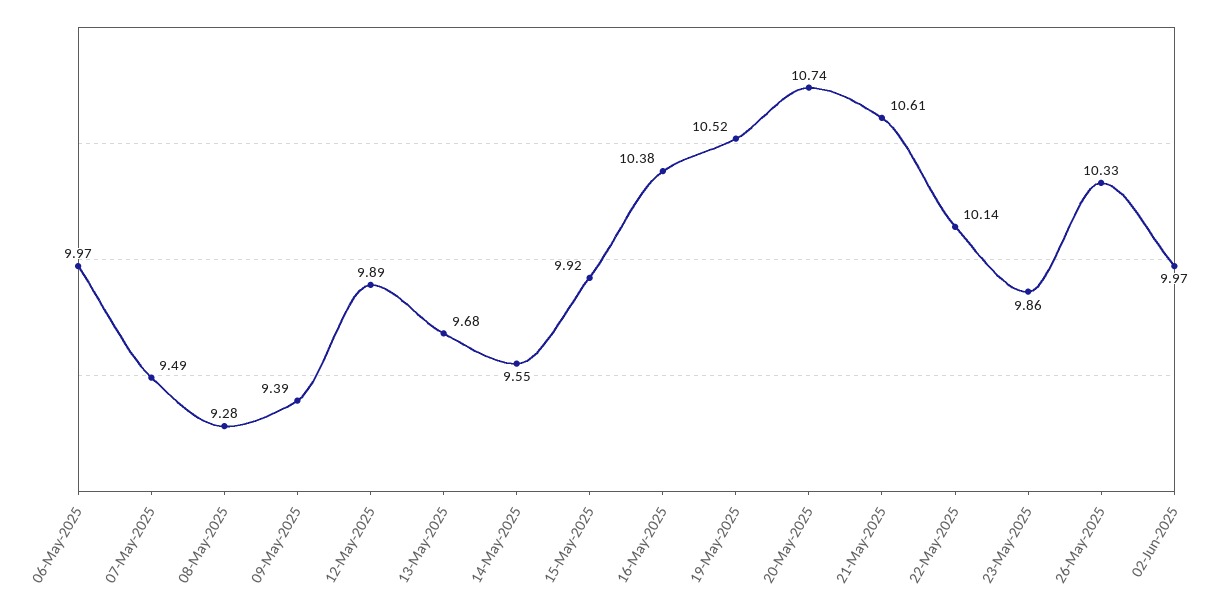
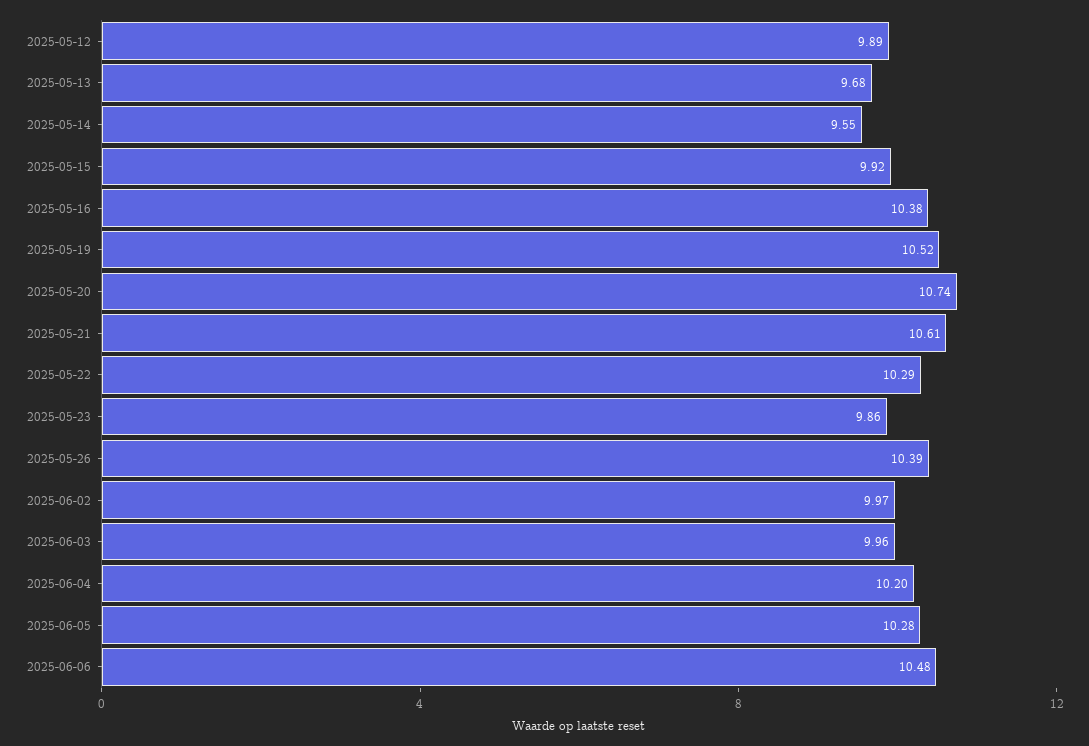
06-May-2025: 9.97 -> none
07-May-2025: 9.49 -> none
08-May-2025: 9.28 -> none
09-May-2025: 9.39 -> none
22-May-2025: 10.14 -> 10.29
26-May-2025: 10.33 -> 10.39
2025-06-03: none -> 9.96
2025-06-04: none -> 10.2
2025-06-05: none -> 10.28
2025-06-06: none -> 10.48

